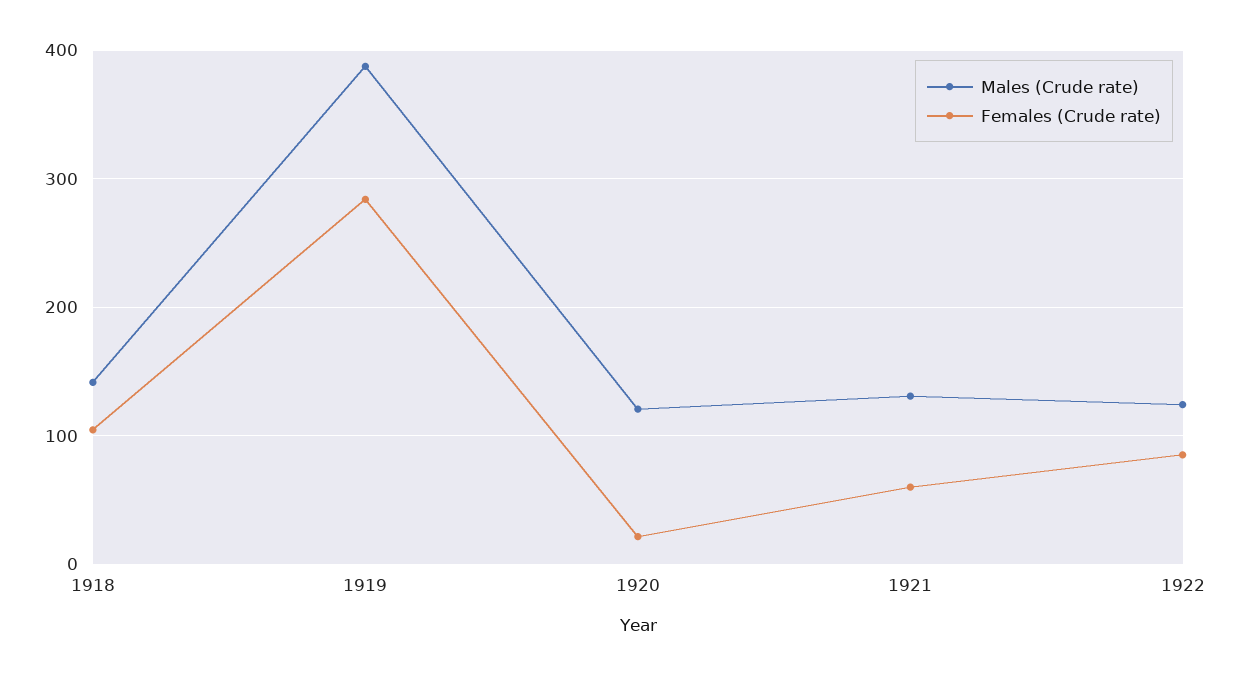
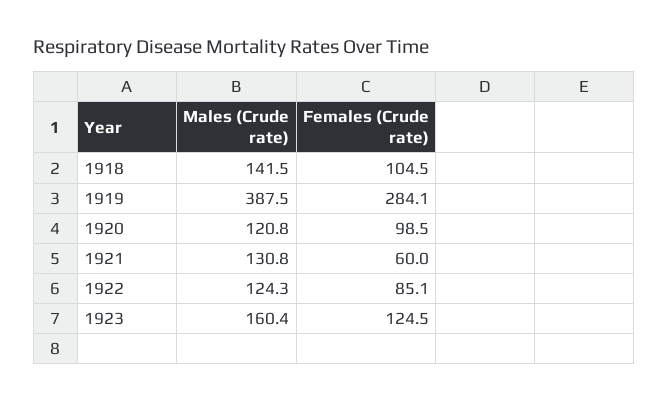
Females (Crude rate), 1920: 20 -> 98.5
Males (Crude rate), 1923: none -> 160.4
Females (Crude rate), 1923: none -> 124.5

